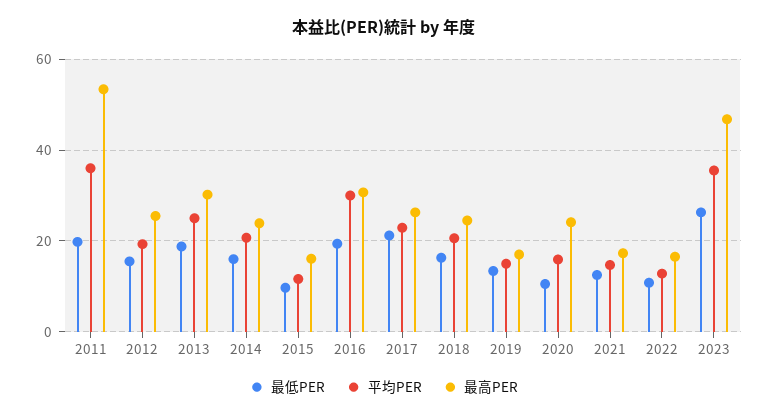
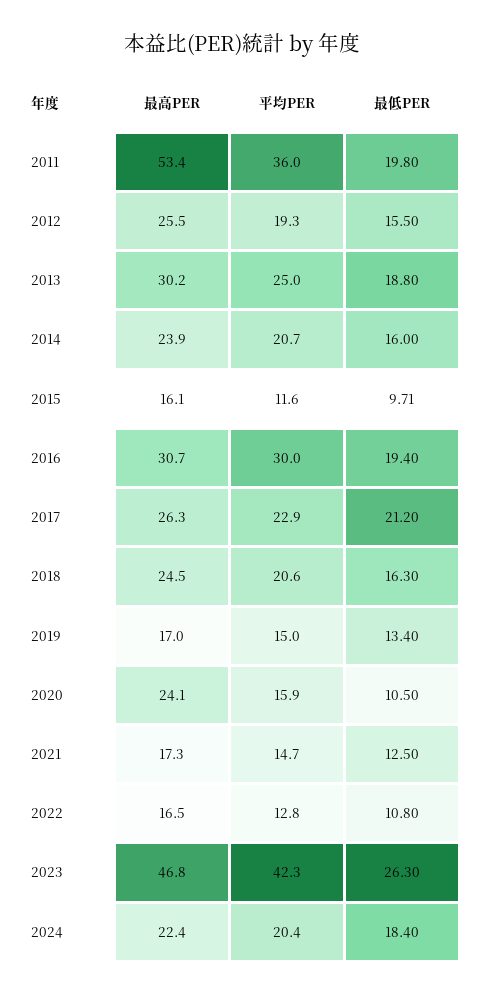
平均PER, 2023: 36 -> 42.3
最高PER, 2024: none -> 22.4
平均PER, 2024: none -> 20.4
最低PER, 2024: none -> 18.4

